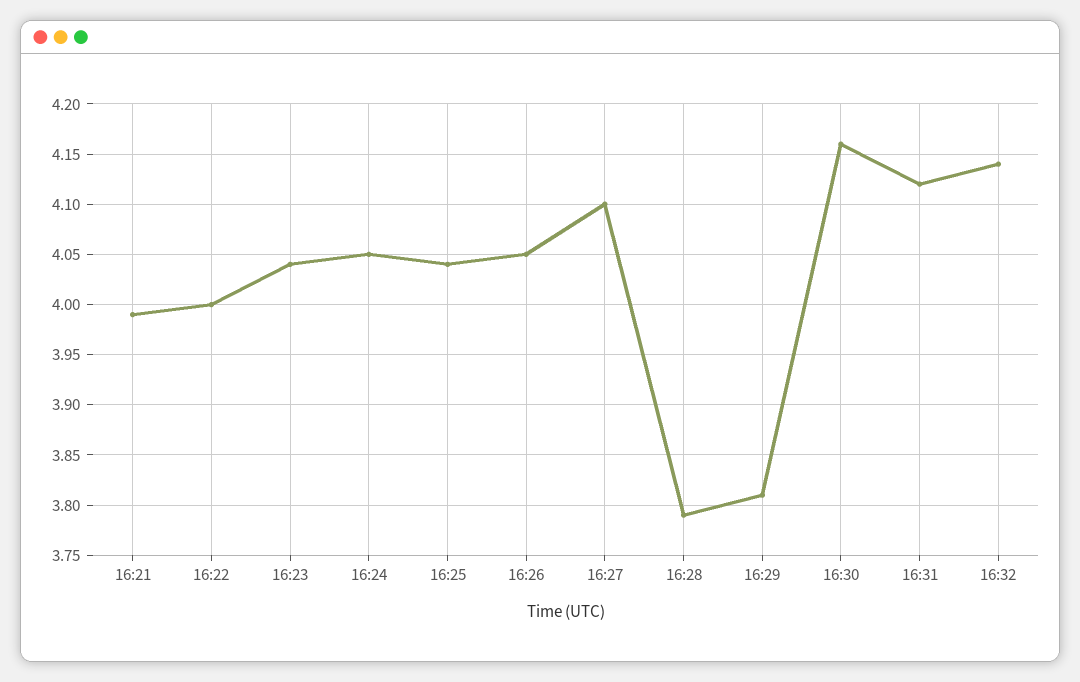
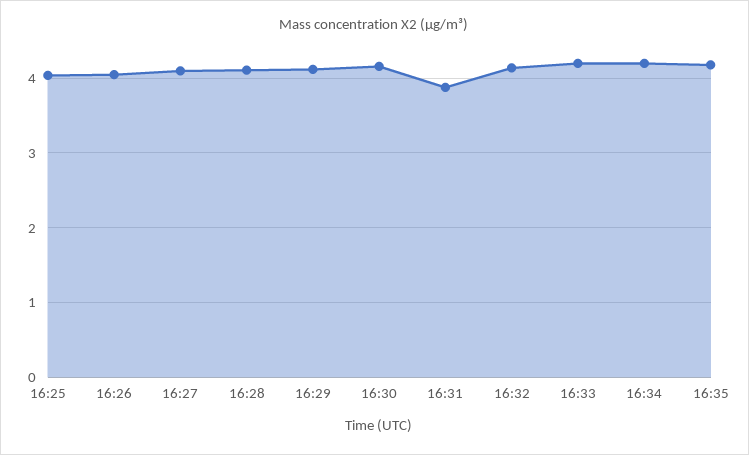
16:21: 3.99 -> none
16:22: 4 -> none
16:23: 4.04 -> none
16:24: 4.05 -> none
16:28: 3.79 -> 4.1
16:29: 3.81 -> 4.1
16:31: 4.12 -> 3.9
16:33: none -> 4.2
16:34: none -> 4.2
16:35: none -> 4.2

